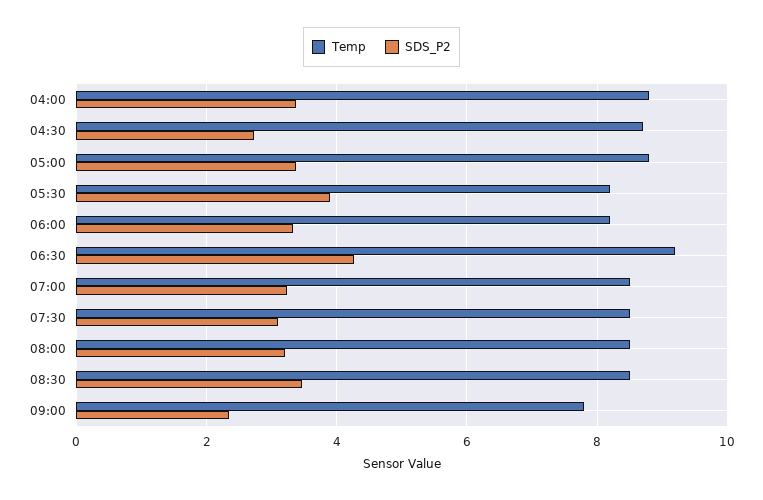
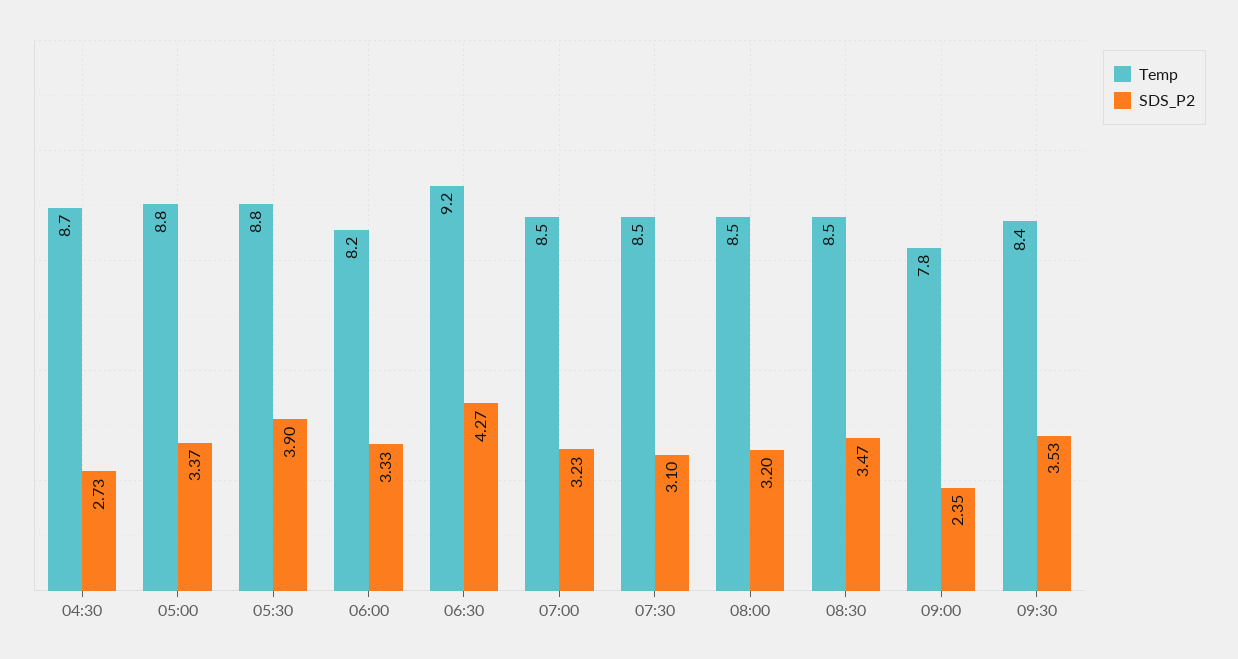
Temp, 04:00: 8.8 -> none
SDS_P2, 04:00: 3.4 -> none
Temp, 05:30: 8.2 -> 8.8
Temp, 09:30: none -> 8.4
SDS_P2, 09:30: none -> 3.53

